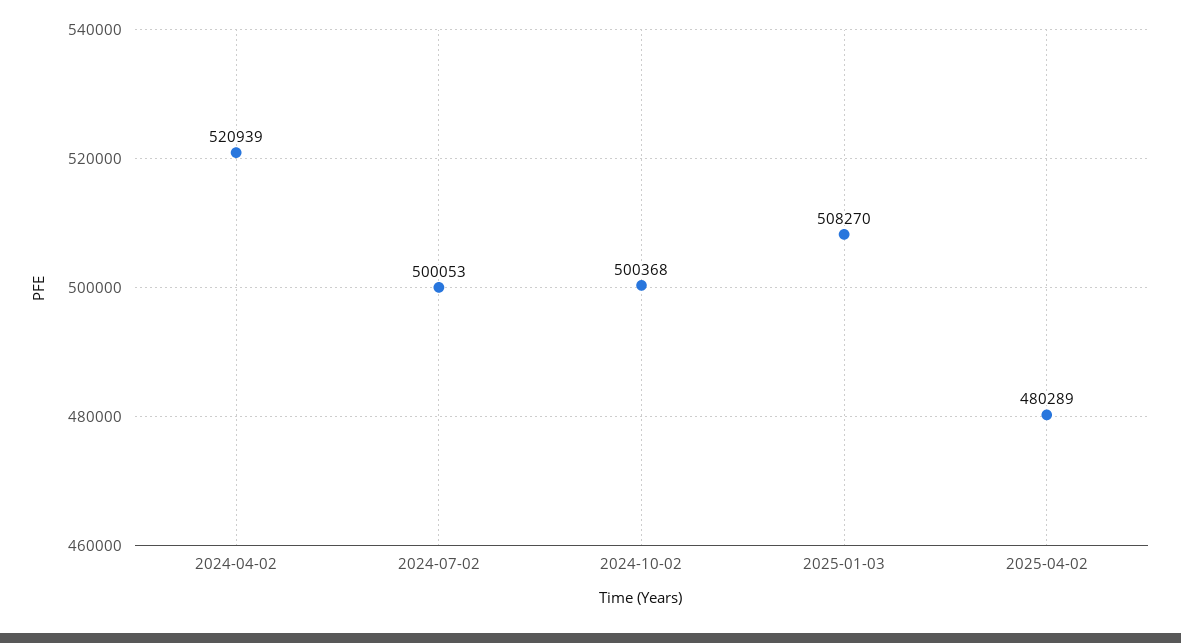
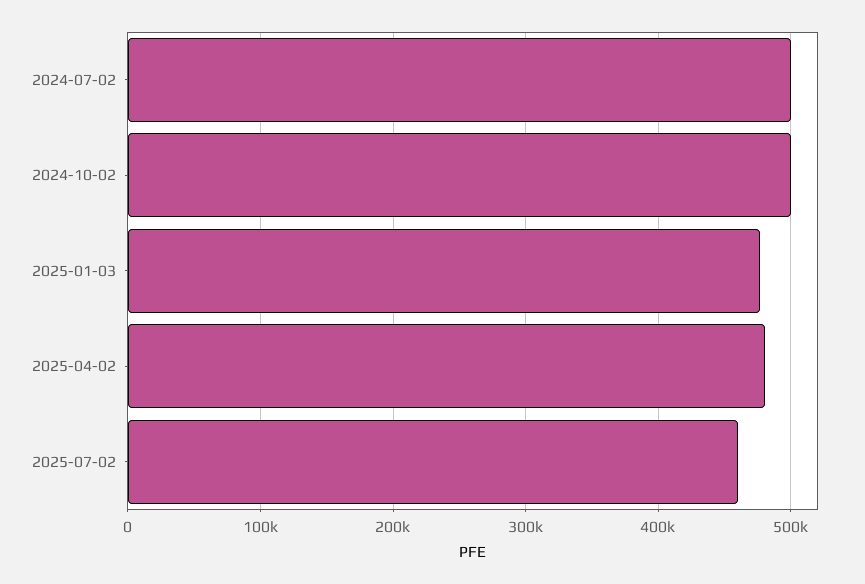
2024-04-02: 520939 -> none
2025-01-03: 508270 -> 480000
2025-07-02: none -> 460000

